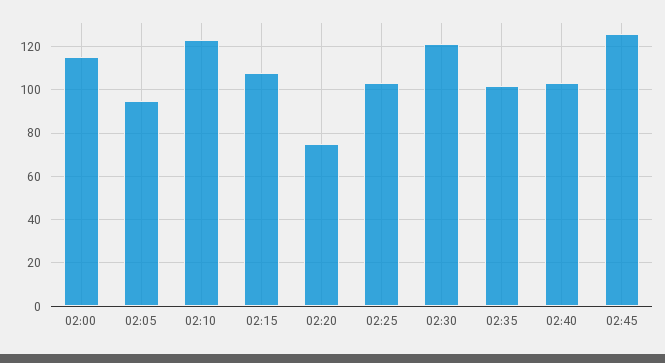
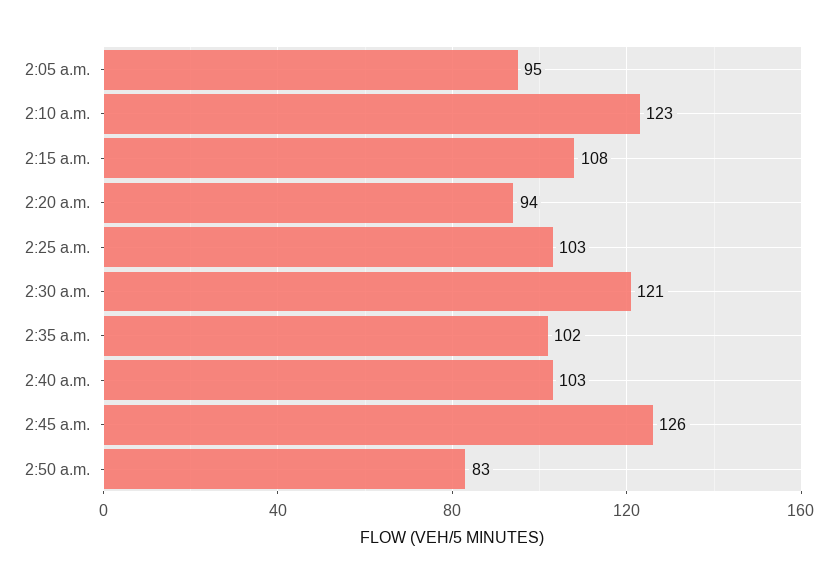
02:00: 115 -> none
02:20: 75 -> 94
2:50 a.m.: none -> 83

